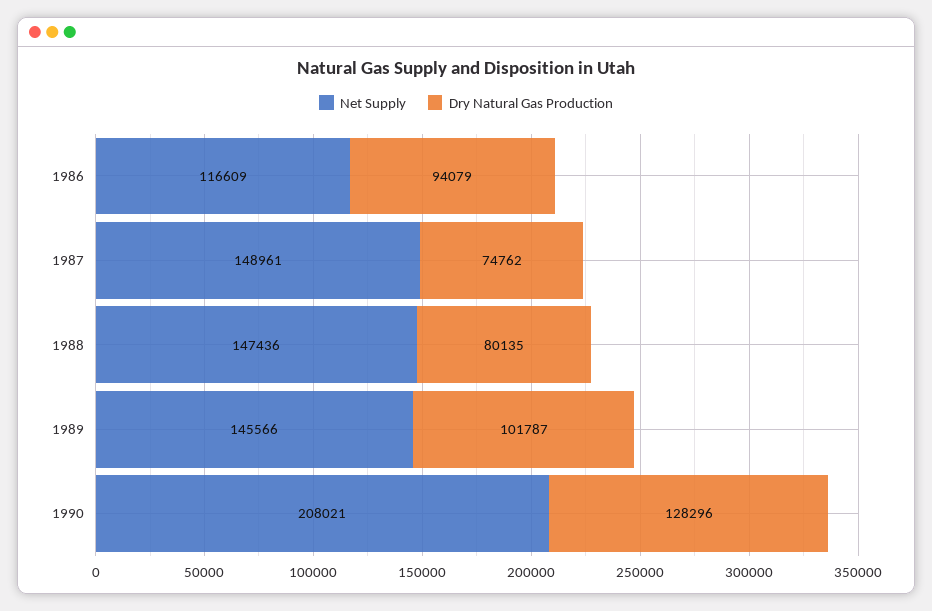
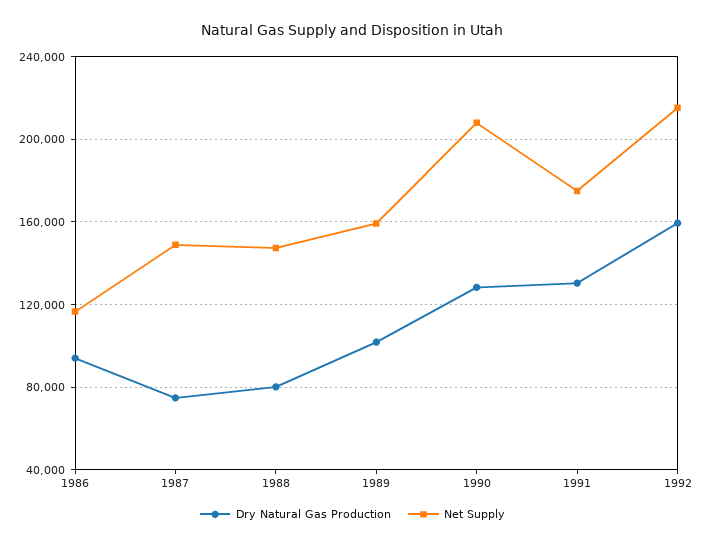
Net Supply, 1989: 145566 -> 160000
Dry Natural Gas Production, 1991: none -> 130000
Net Supply, 1991: none -> 175000
Dry Natural Gas Production, 1992: none -> 160000
Net Supply, 1992: none -> 215000

